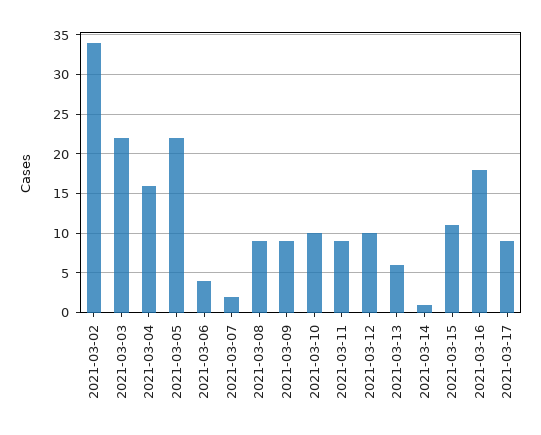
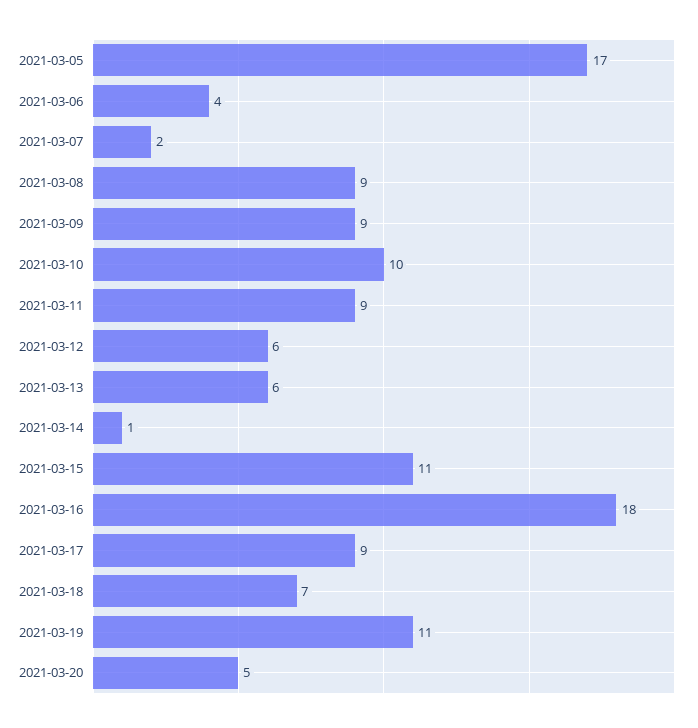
2021-03-02: 34 -> none
2021-03-03: 22 -> none
2021-03-04: 16 -> none
2021-03-05: 22 -> 17
2021-03-12: 10 -> 6
2021-03-18: none -> 7
2021-03-19: none -> 11
2021-03-20: none -> 5

